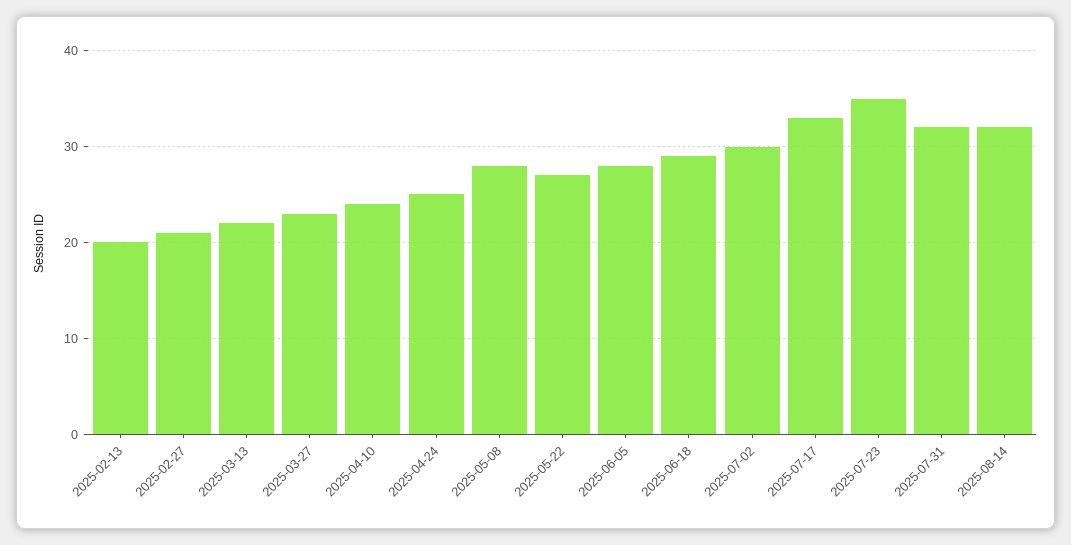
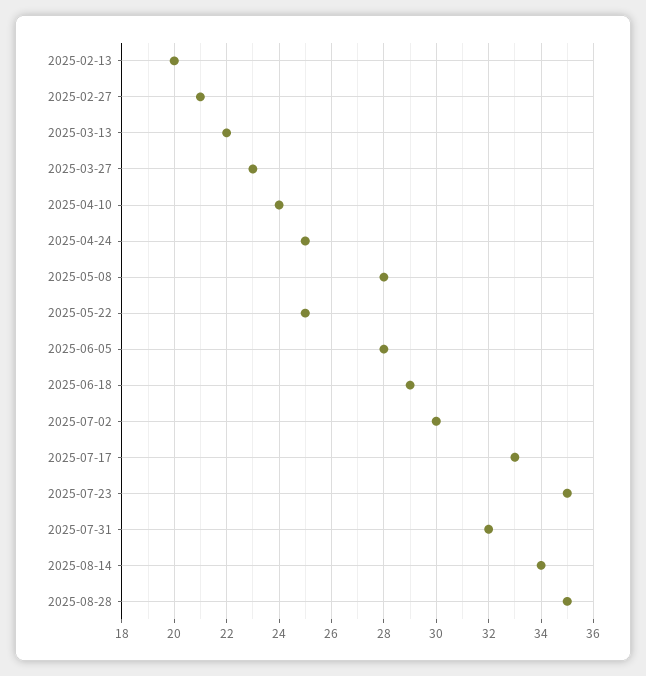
2025-05-22: 27 -> 25
2025-08-14: 32 -> 34
2025-08-28: none -> 35

